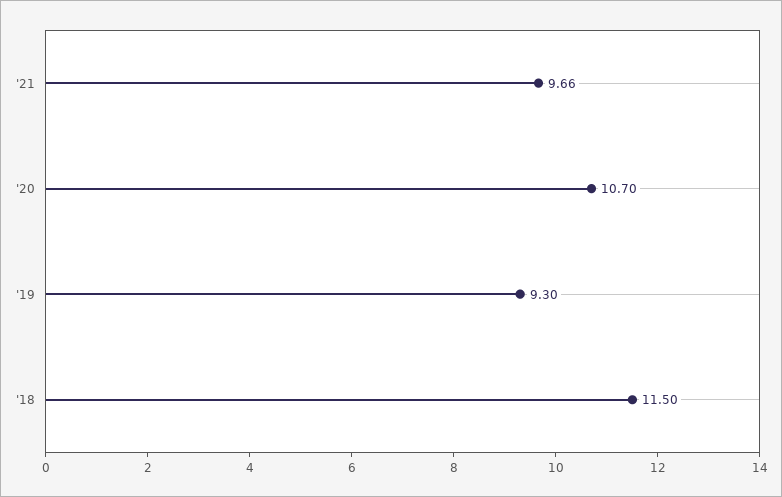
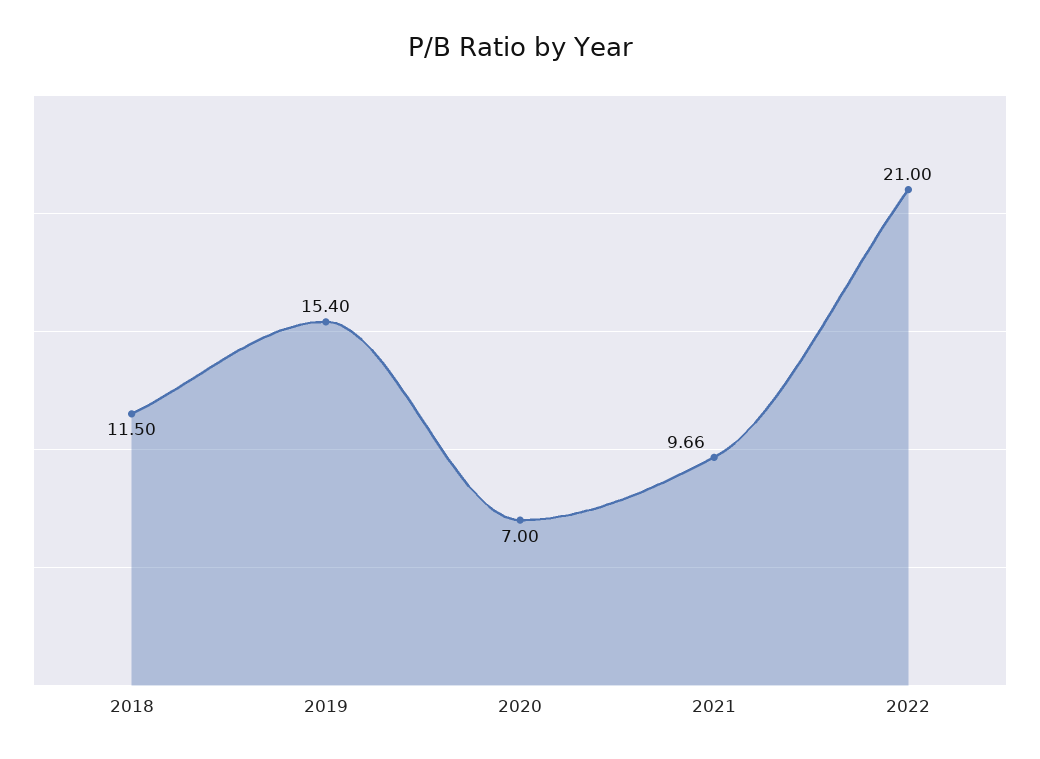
'20: 10.7 -> 7
'19: 9.3 -> 15.4
2022: none -> 21

